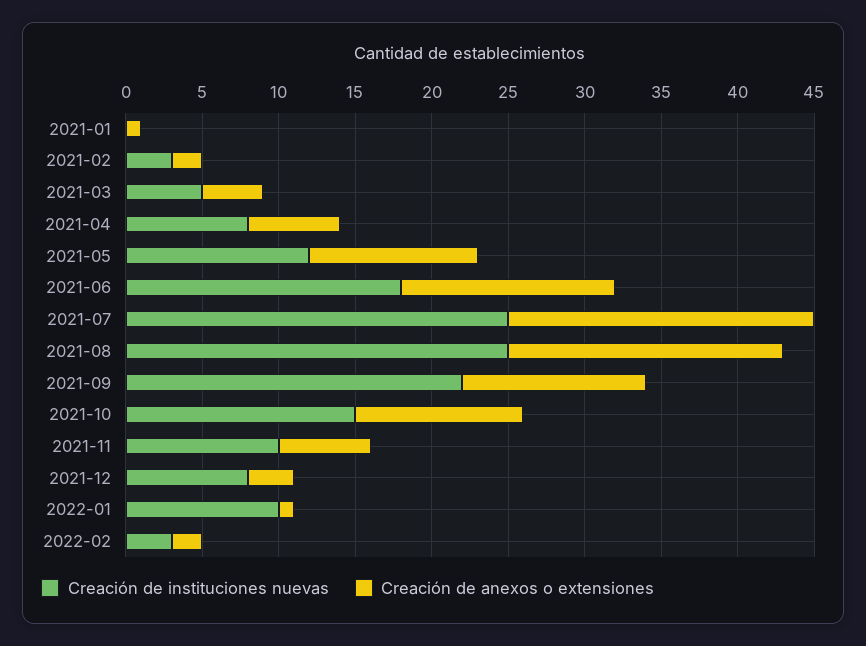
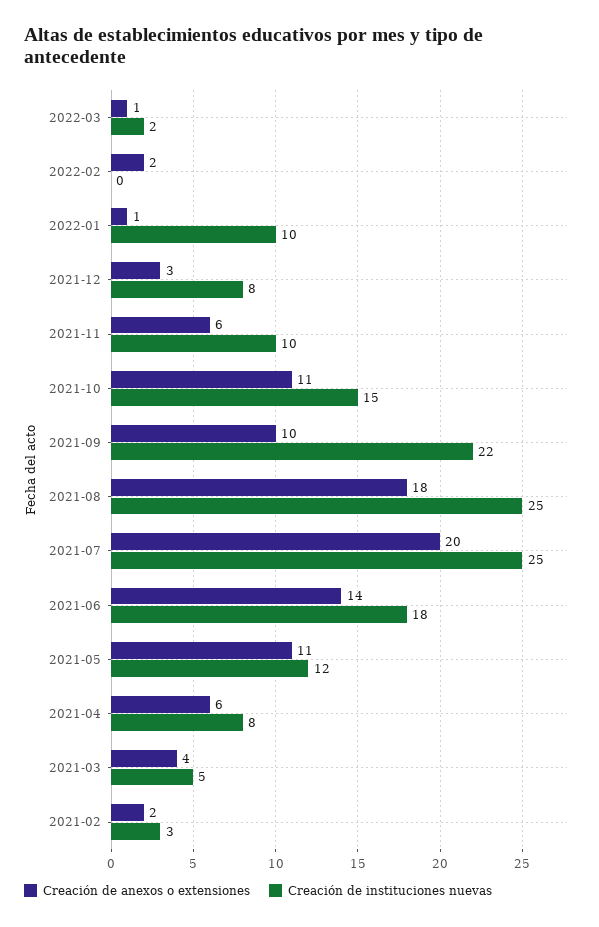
Creación de instituciones nuevas, 2021-01: 0 -> none
Creación de anexos o extensiones, 2021-01: 1 -> none
Creación de anexos o extensiones, 2021-09: 12 -> 10
Creación de instituciones nuevas, 2022-02: 3 -> 0
Creación de anexos o extensiones, 2022-03: none -> 1
Creación de instituciones nuevas, 2022-03: none -> 2

